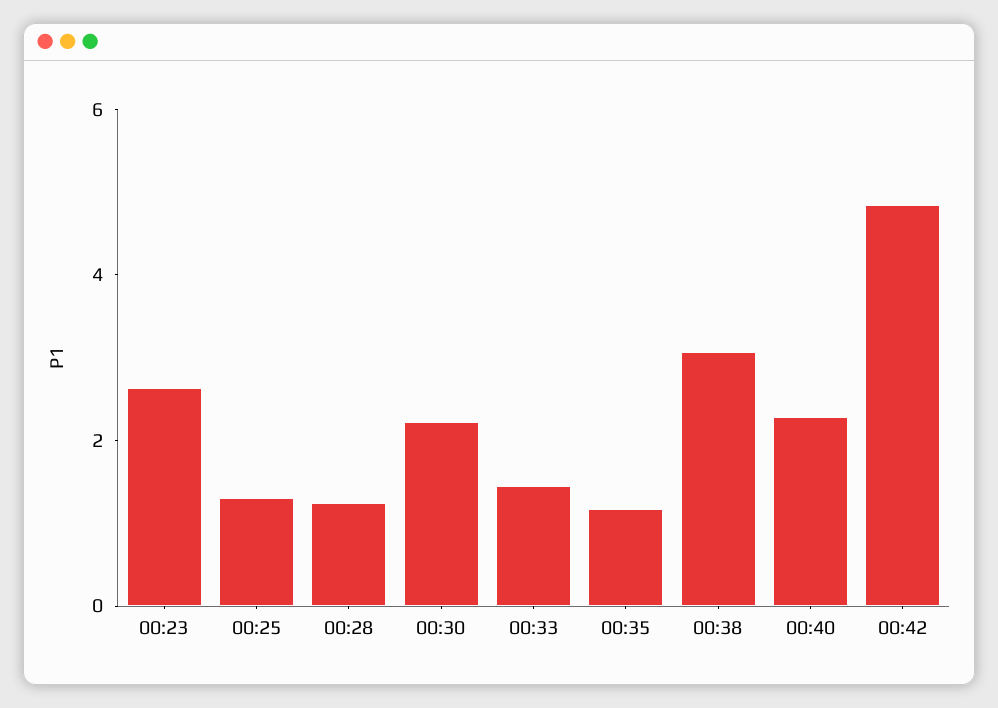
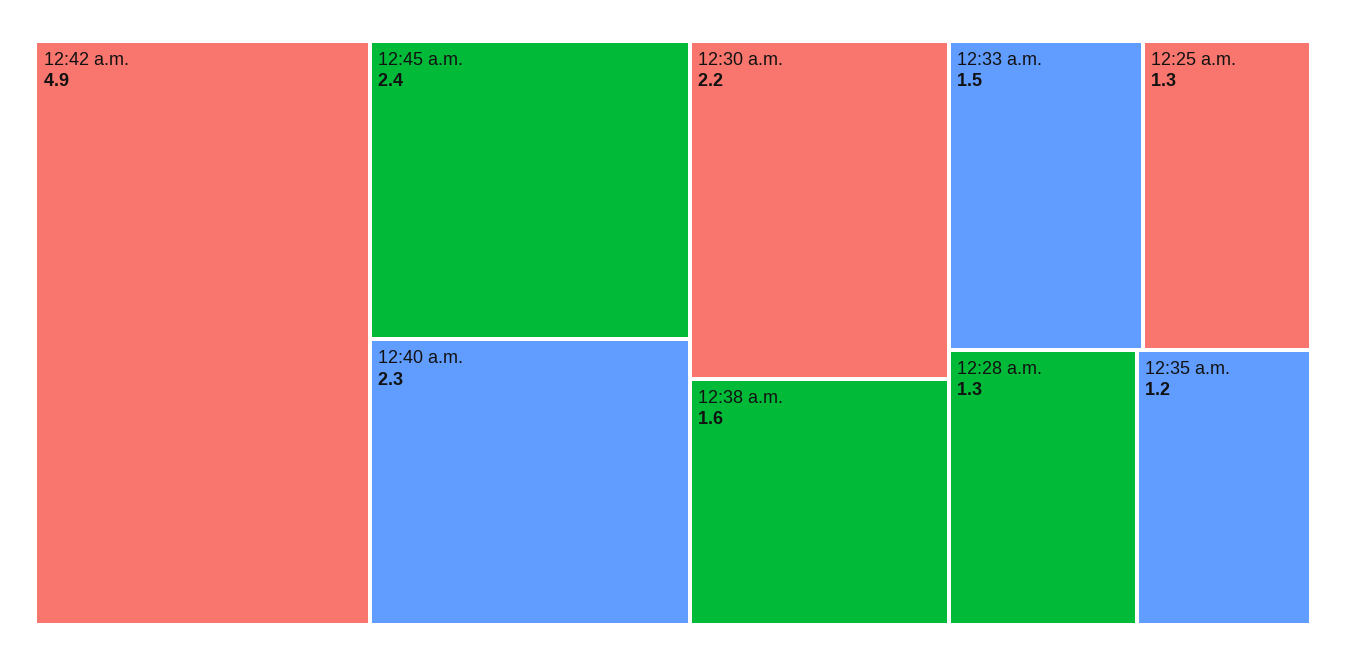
00:23: 2.5 -> none
00:38: 3 -> 1.6
12:45 a.m.: none -> 2.4

